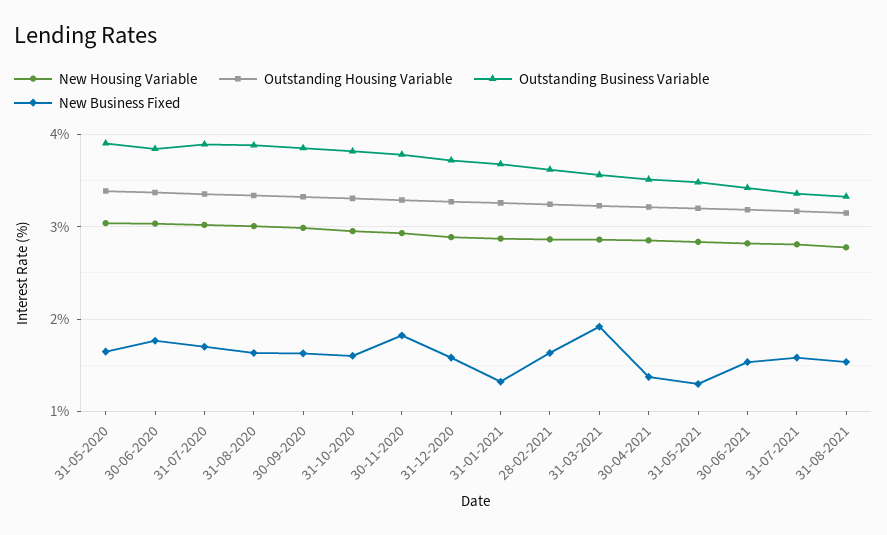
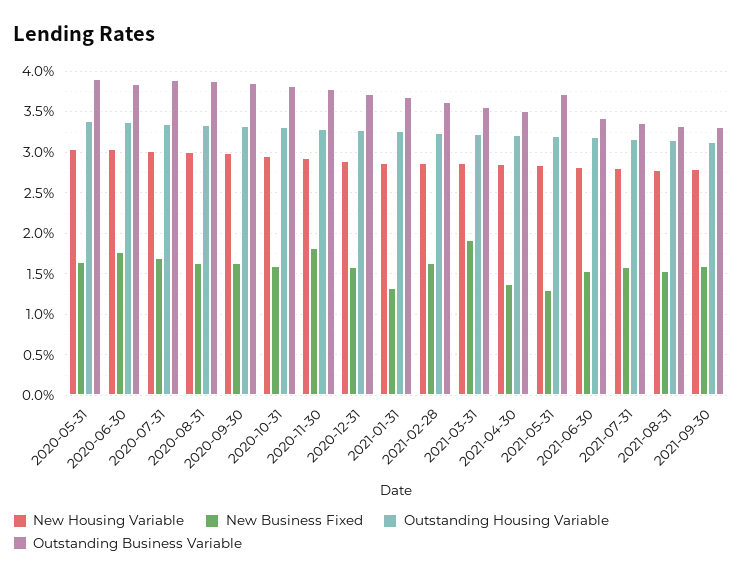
Outstanding Business Variable, 31-05-2021: 3.5 -> 3.7
New Housing Variable, 2021-09-30: none -> 2.8
New Business Fixed, 2021-09-30: none -> 1.6
Outstanding Housing Variable, 2021-09-30: none -> 3.1
Outstanding Business Variable, 2021-09-30: none -> 3.3

